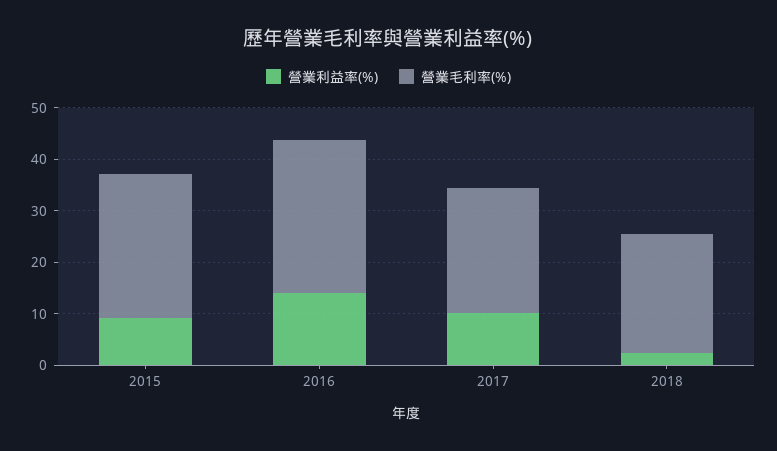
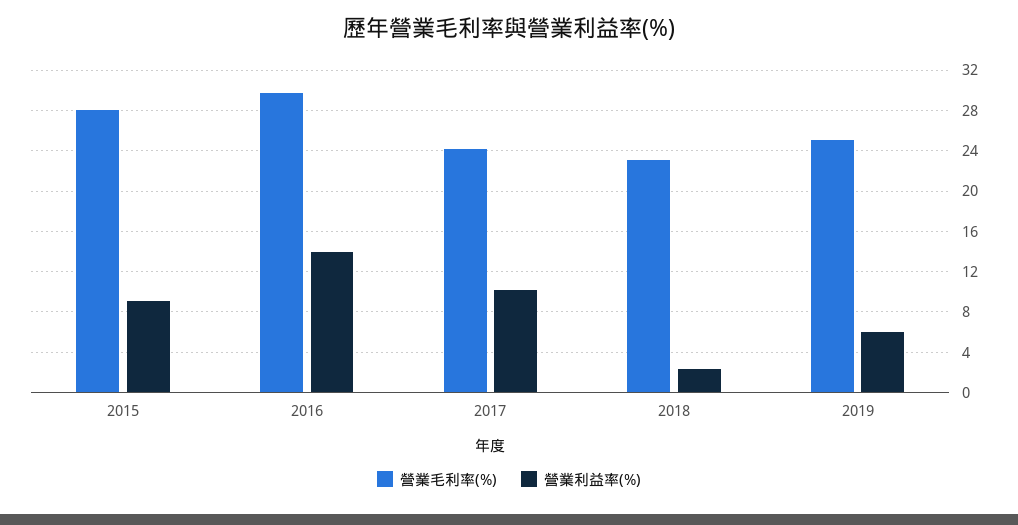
營業毛利率(%), 2019: none -> 25
營業利益率(%), 2019: none -> 6

